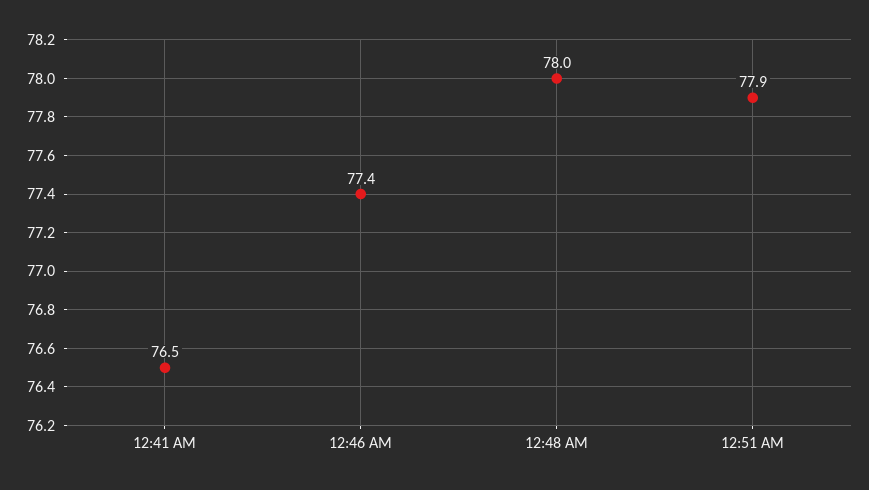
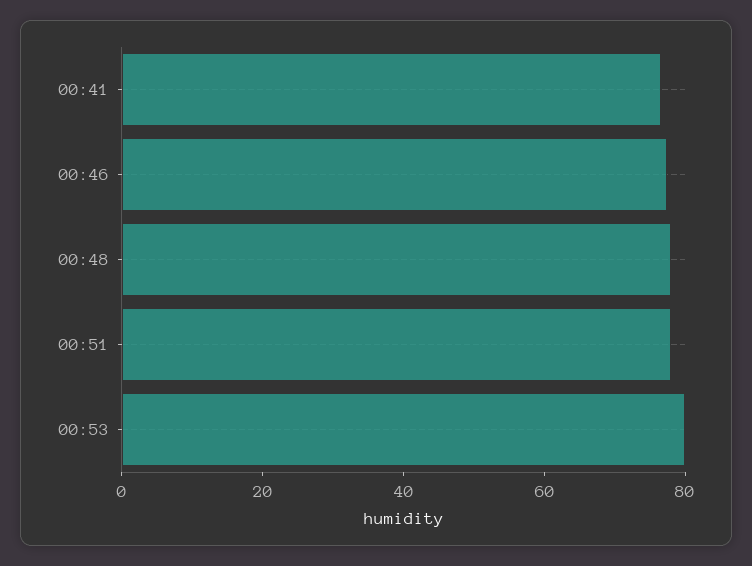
00:53: none -> 80

